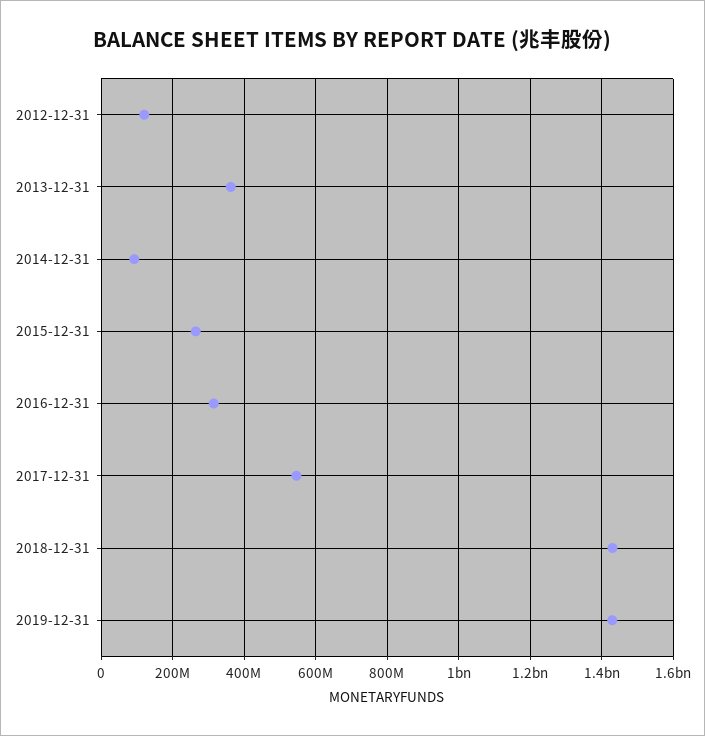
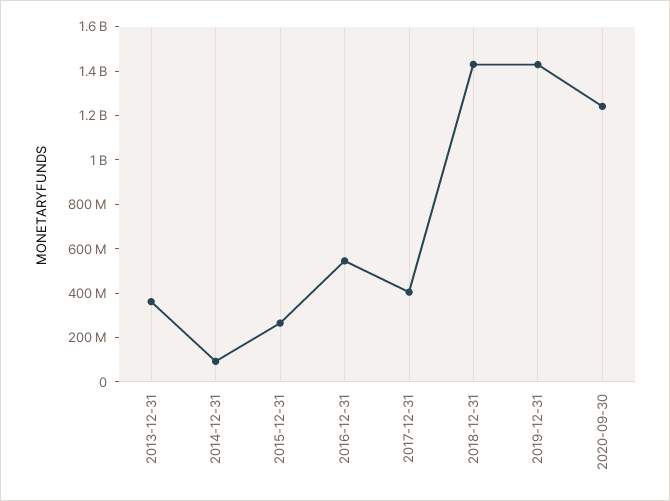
2012-12-31: 120000000 -> none
2016-12-31: 320000000 -> 550000000
2017-12-31: 540000000 -> 400000000
2020-09-30: none -> 1250000000

